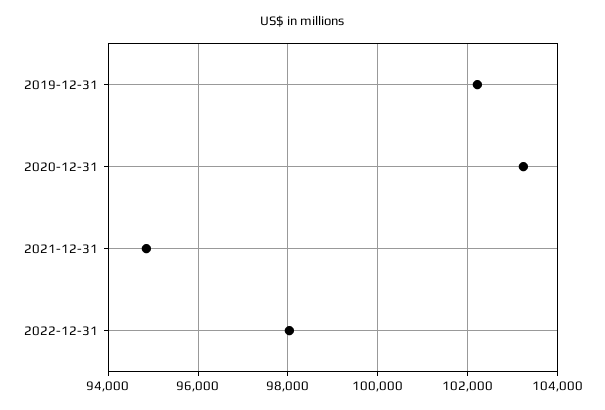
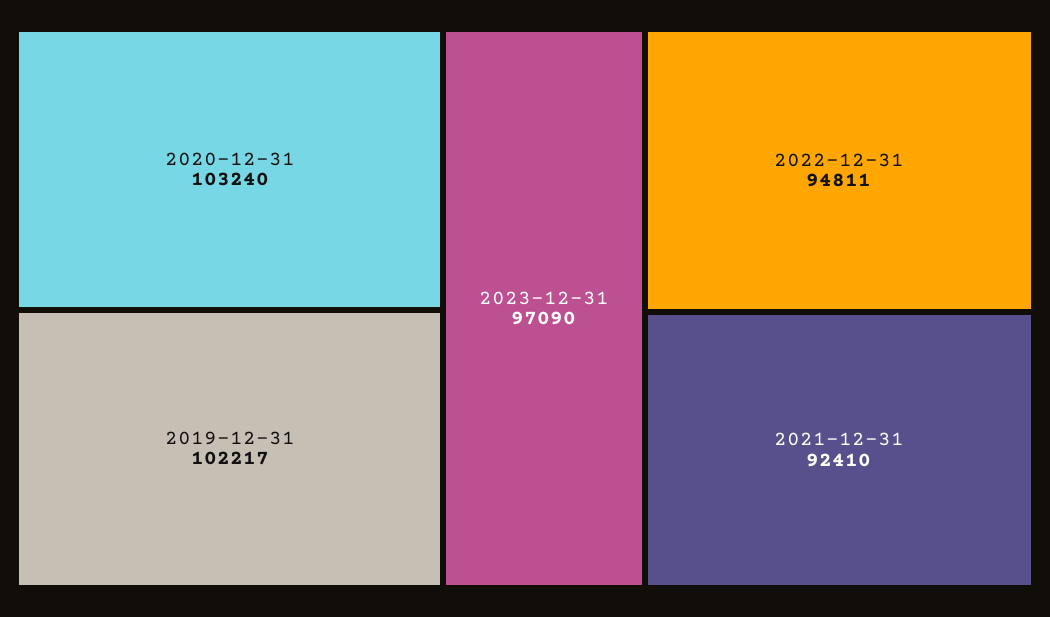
2021-12-31: 94800 -> 92410
2022-12-31: 98000 -> 94811
2023-12-31: none -> 97090

